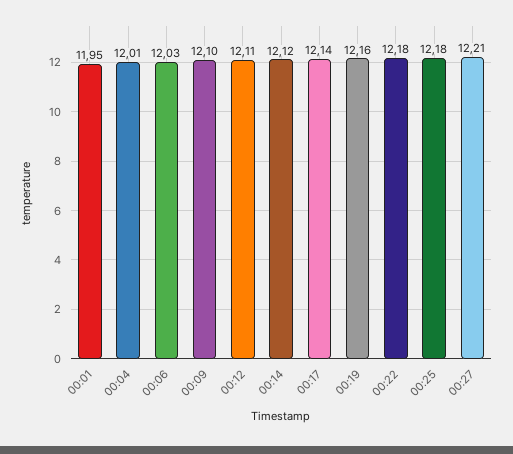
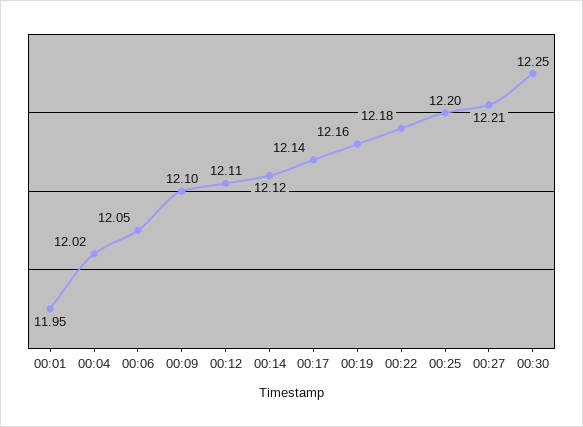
00:04: 12.01 -> 12.02
00:06: 12.03 -> 12.05
00:25: 12.18 -> 12.2
00:30: none -> 12.25

